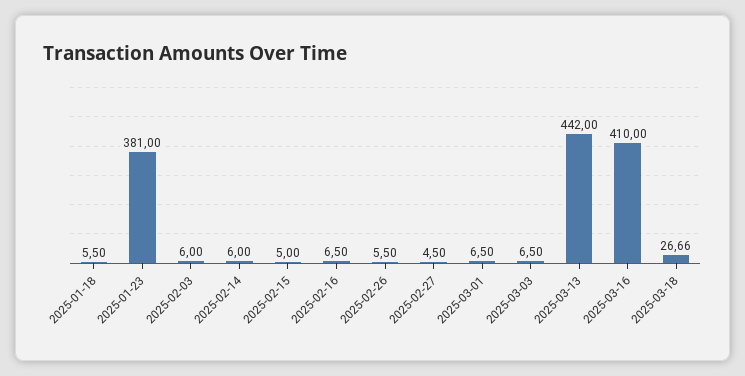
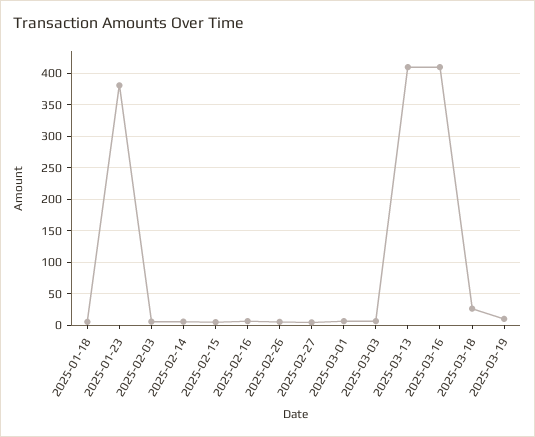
2025-03-13: 442 -> 410
2025-03-19: none -> 10

